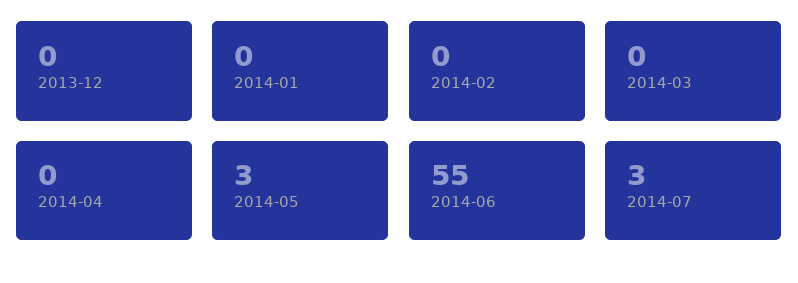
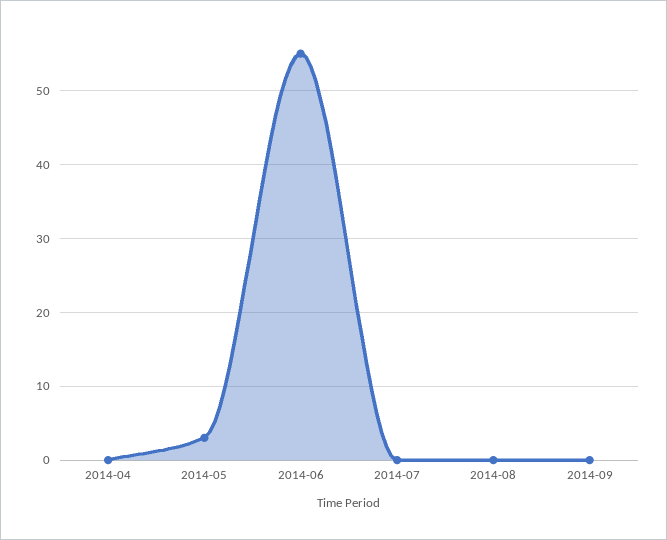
2013-12: 0 -> none
2014-01: 0 -> none
2014-02: 0 -> none
2014-03: 0 -> none
2014-07: 3 -> 0
2014-08: none -> 0
2014-09: none -> 0

